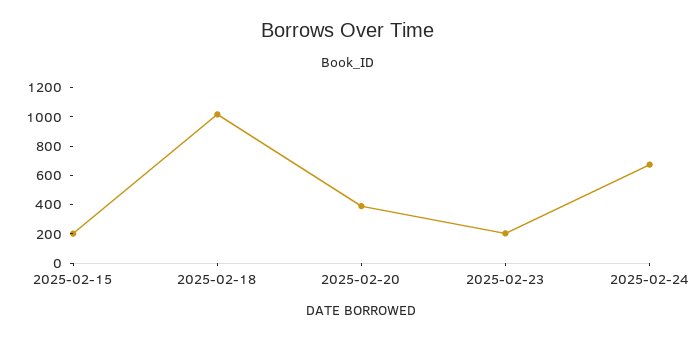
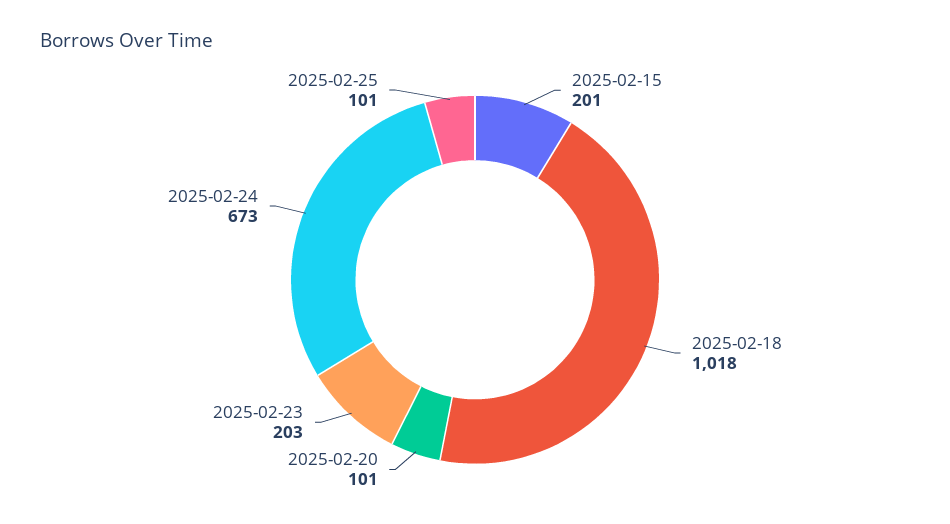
2025-02-20: 400 -> 101
2025-02-25: none -> 101

